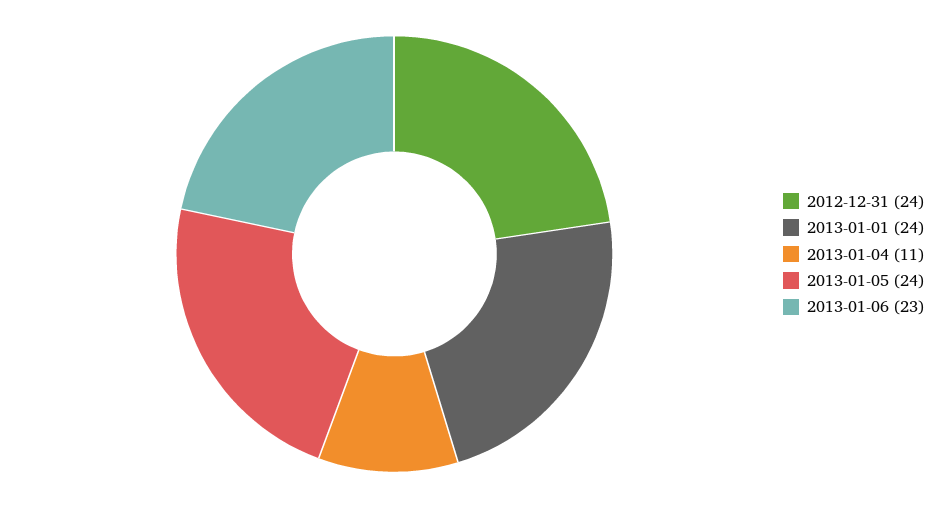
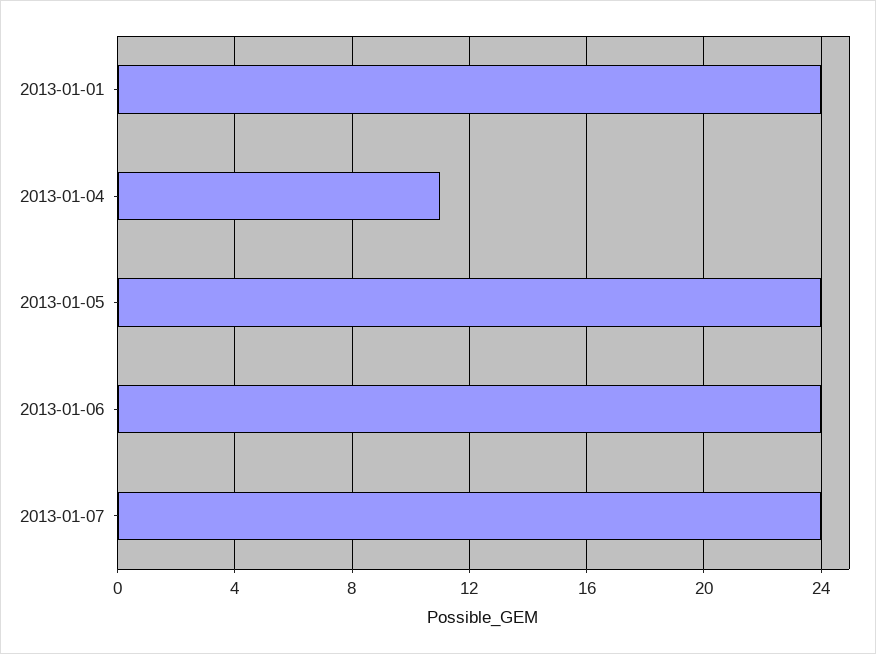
2012-12-31: 24 -> none
2013-01-06: 23 -> 24
2013-01-07: none -> 24

